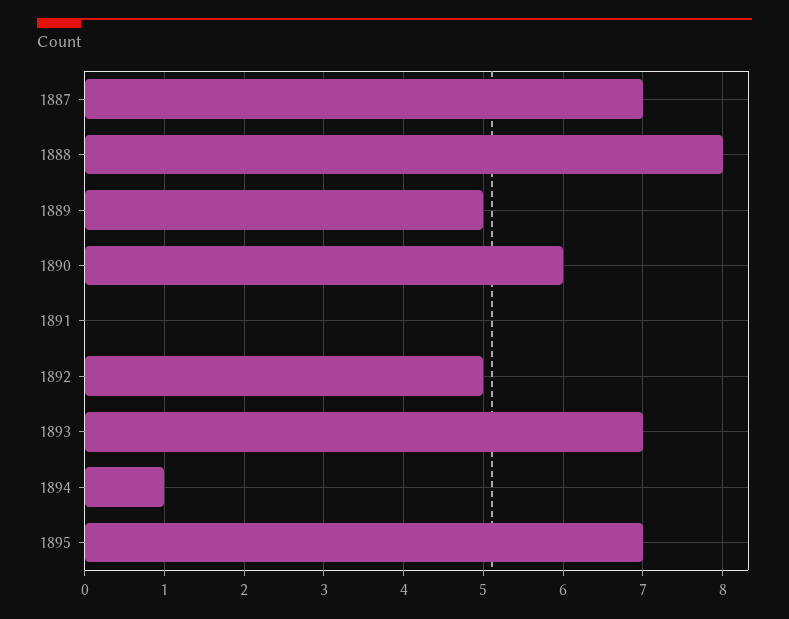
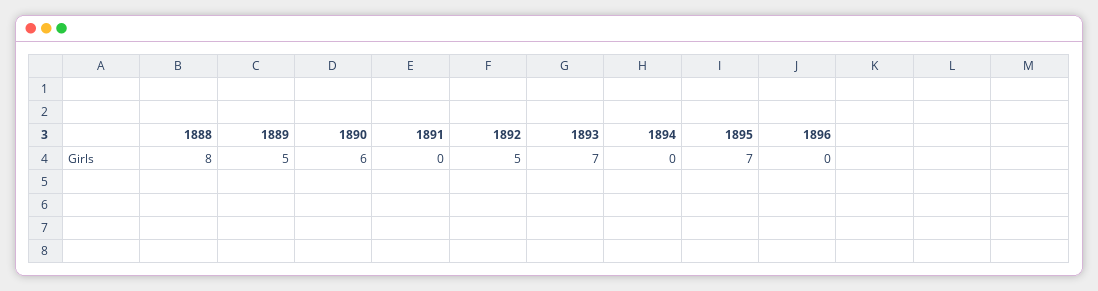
1887: 7 -> none
1894: 1 -> 0
1896: none -> 0

